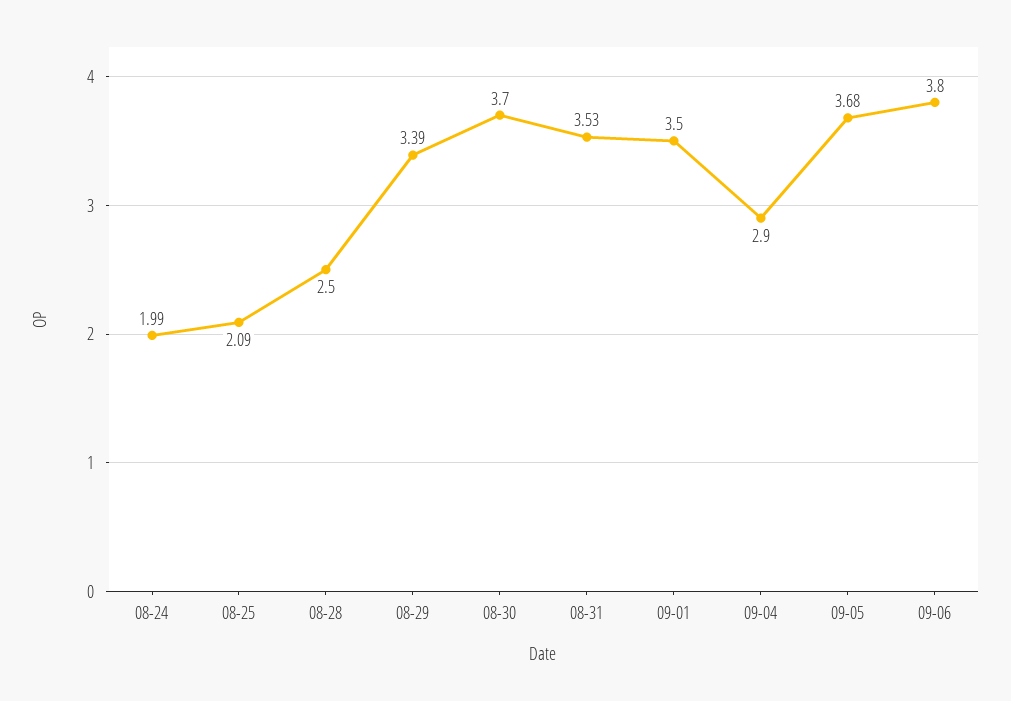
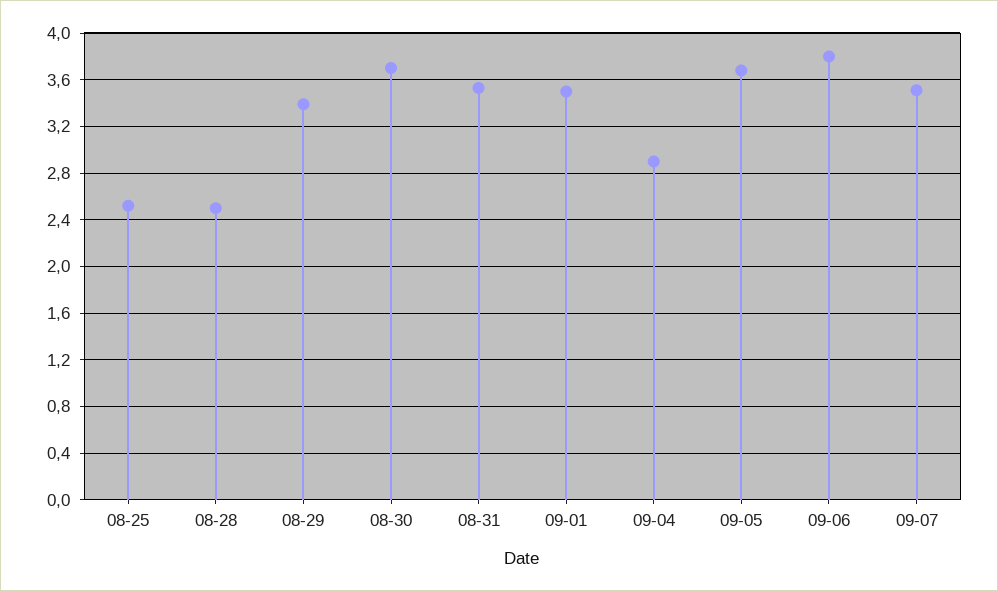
08-24: 1.99 -> none
08-25: 2.09 -> 2.5
09-07: none -> 3.5

